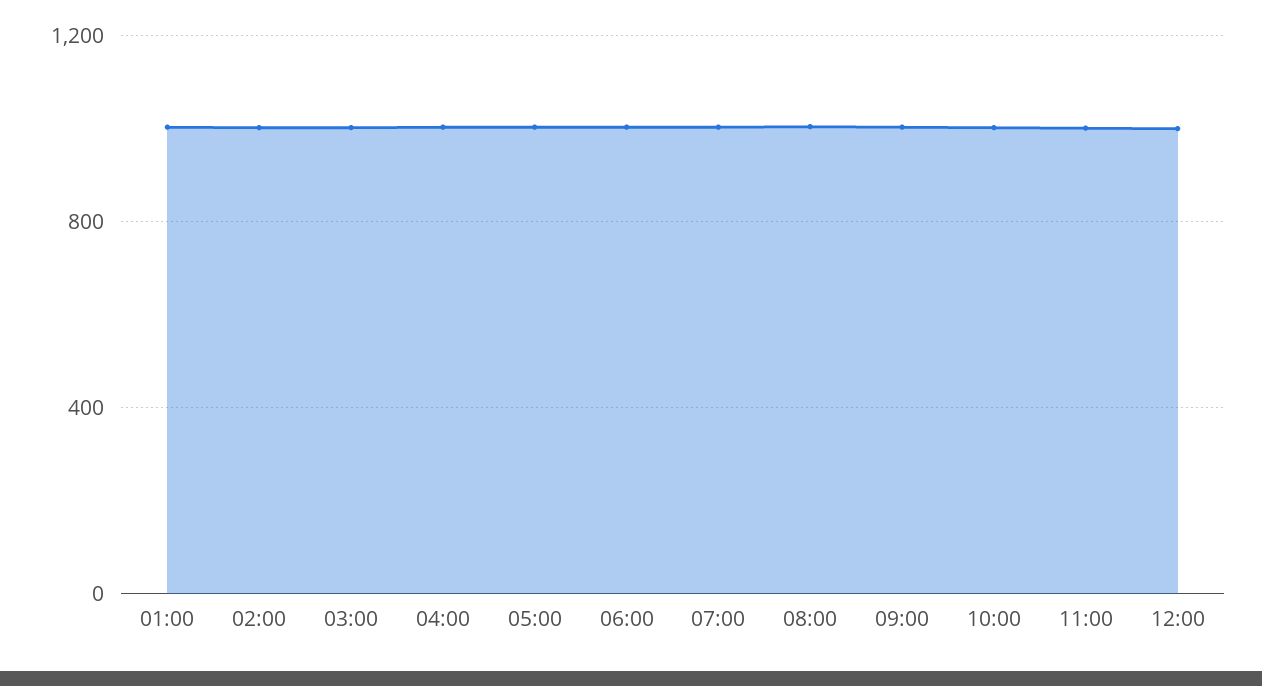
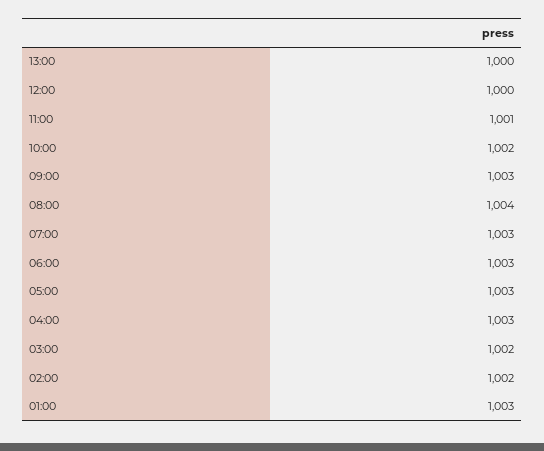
13:00: none -> 1000

